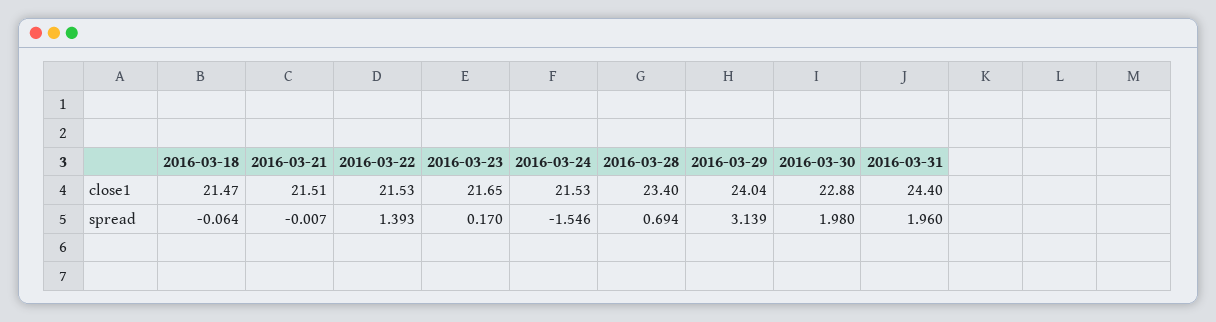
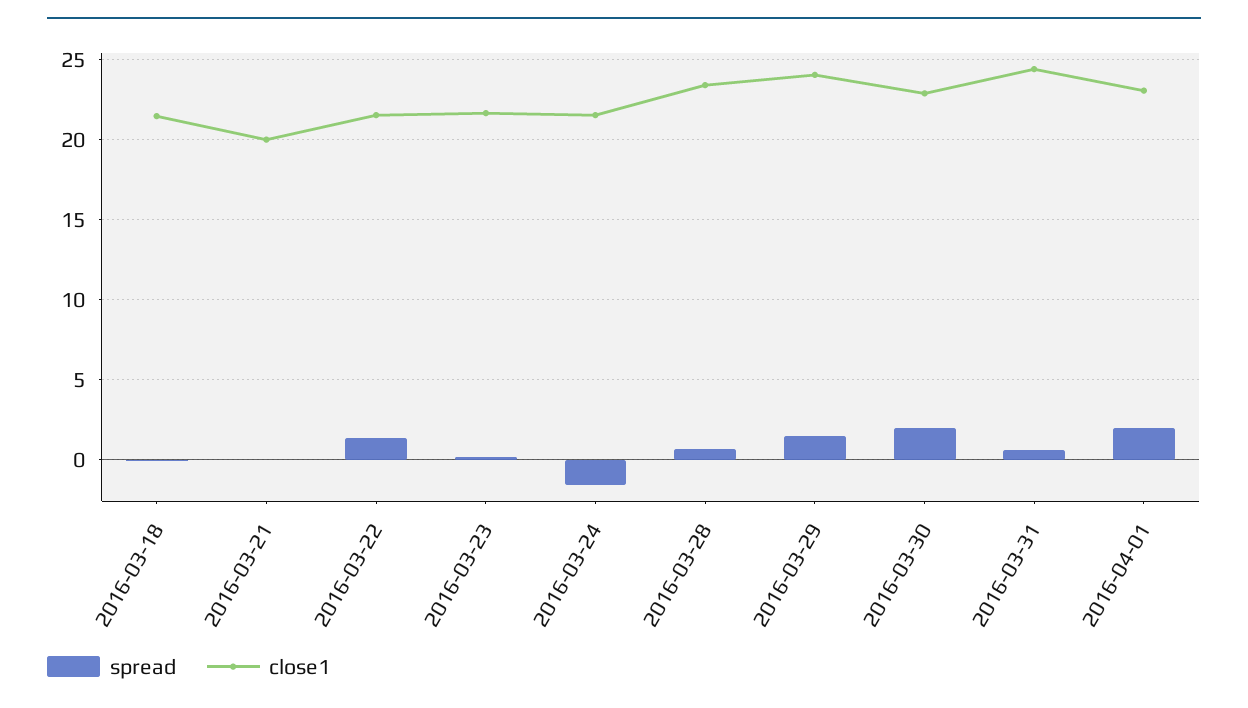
close1, 2016-03-21: 21.51 -> 20
spread, 2016-03-29: 3.139 -> 1.5
spread, 2016-03-31: 1.96 -> 0.5
spread, 2016-04-01: none -> 2
close1, 2016-04-01: none -> 23

